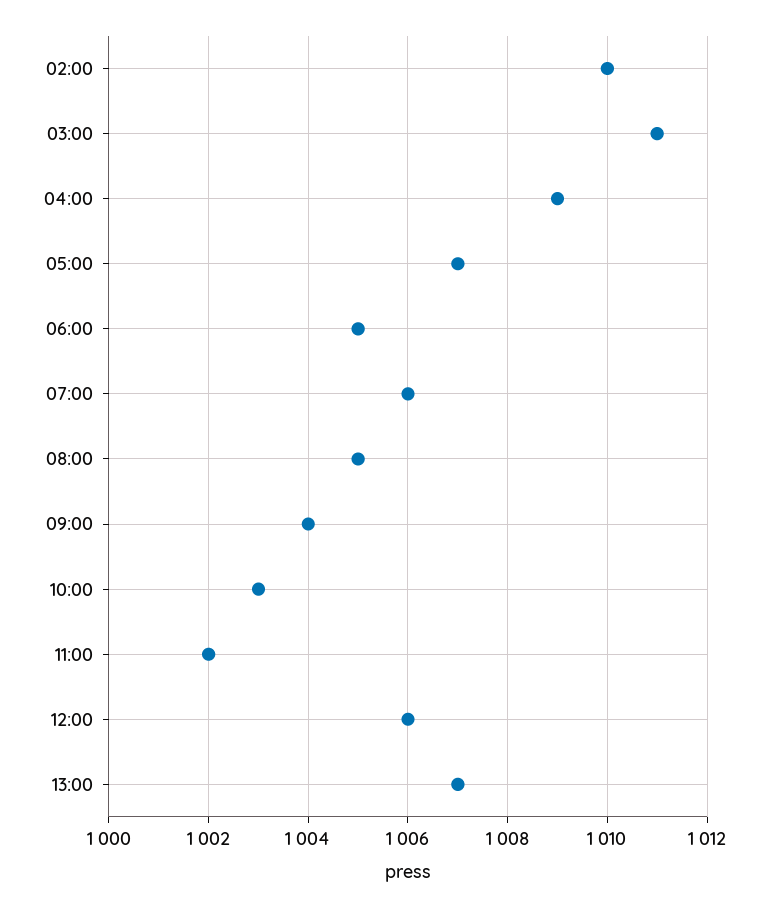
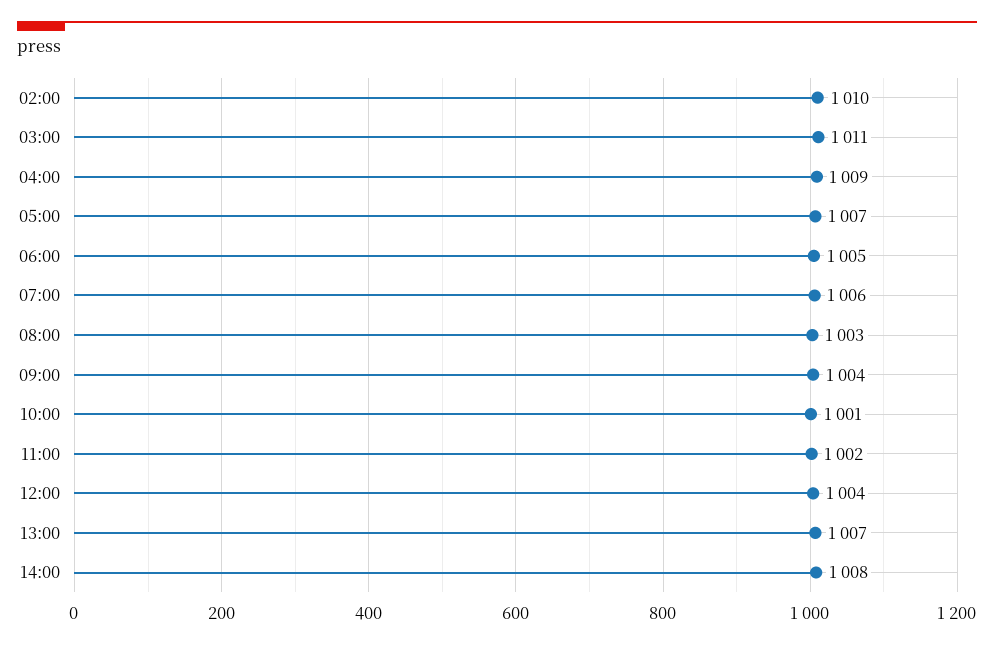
08:00: 1005 -> 1003
10:00: 1003 -> 1001
12:00: 1006 -> 1004
14:00: none -> 1008

